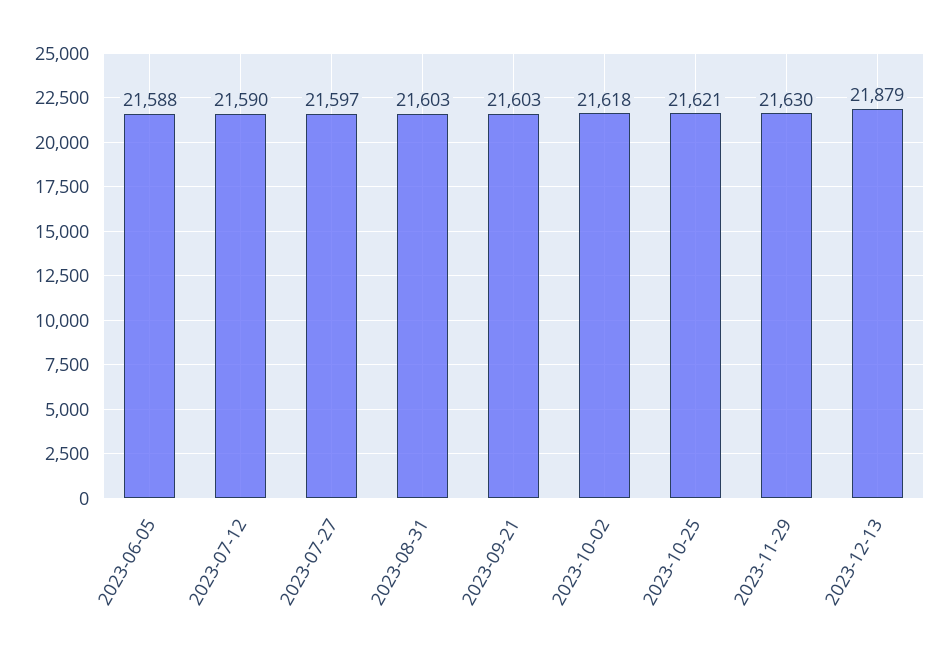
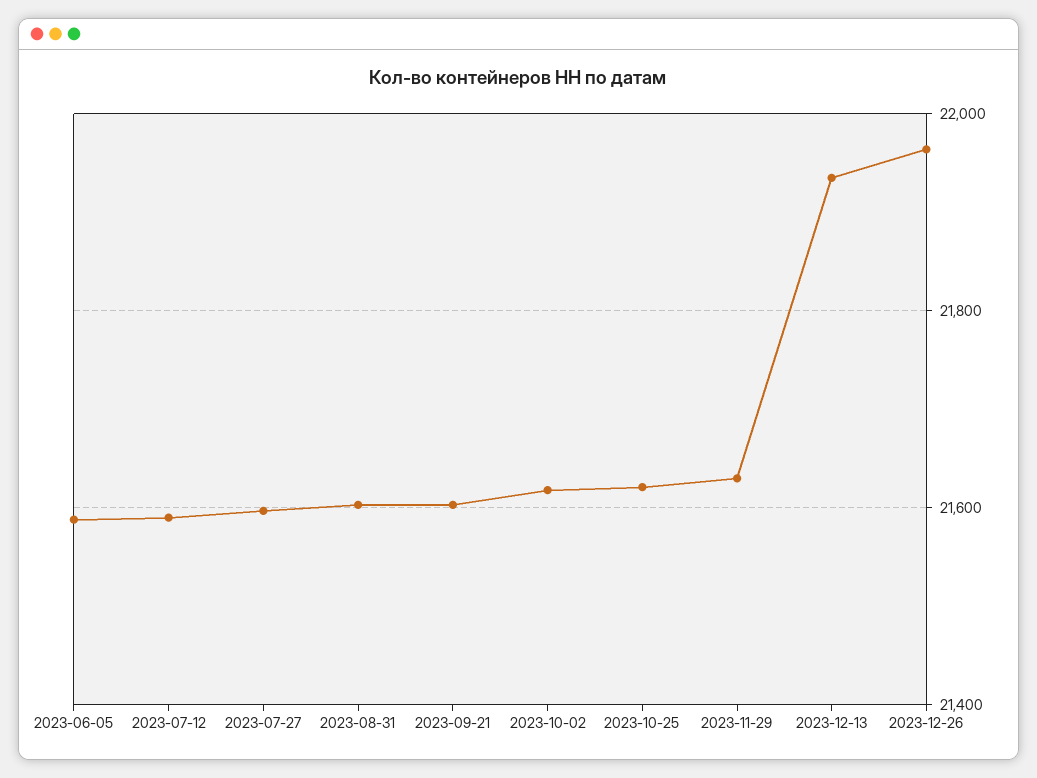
2023-12-13: 21879 -> 21940
2023-12-26: none -> 21960

